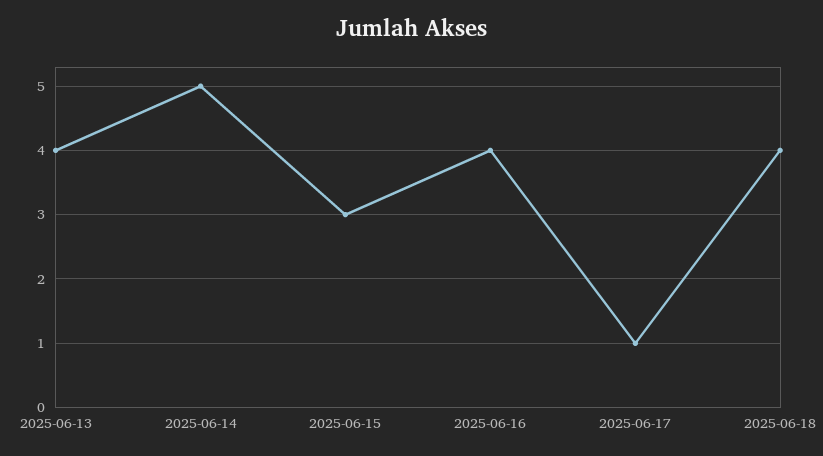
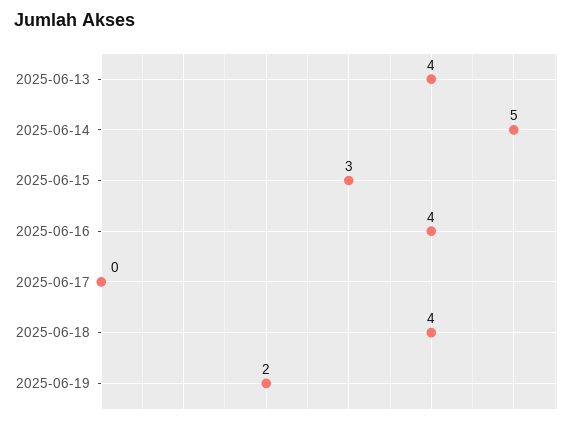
2025-06-17: 1 -> 0
2025-06-19: none -> 2

